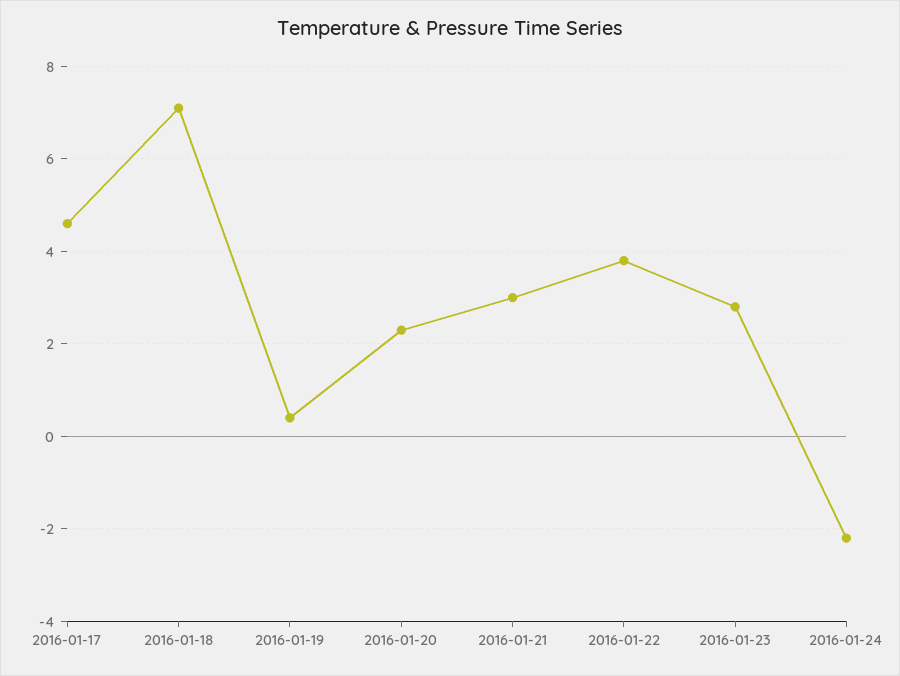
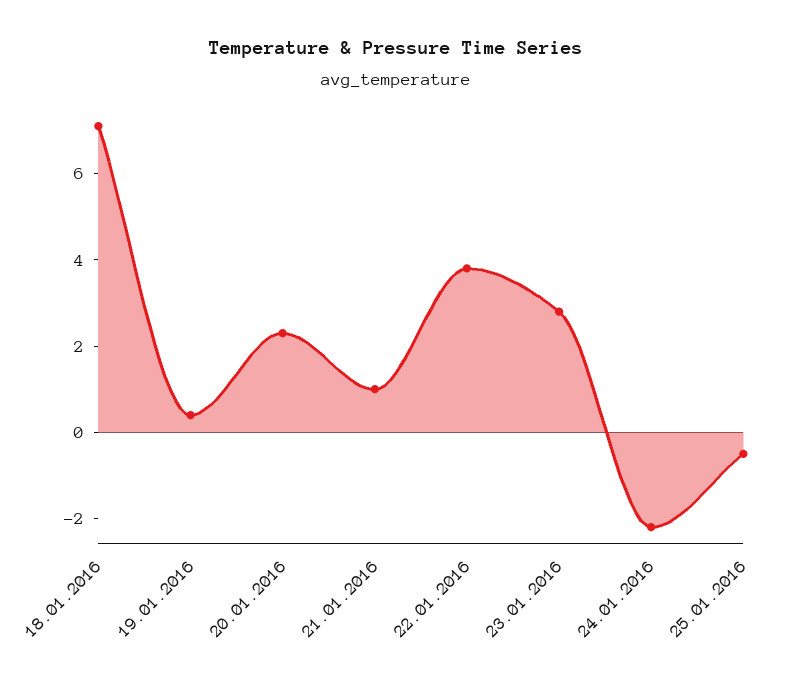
2016-01-17: 4.5 -> none
2016-01-21: 3 -> 1
25.01.2016: none -> -0.5

